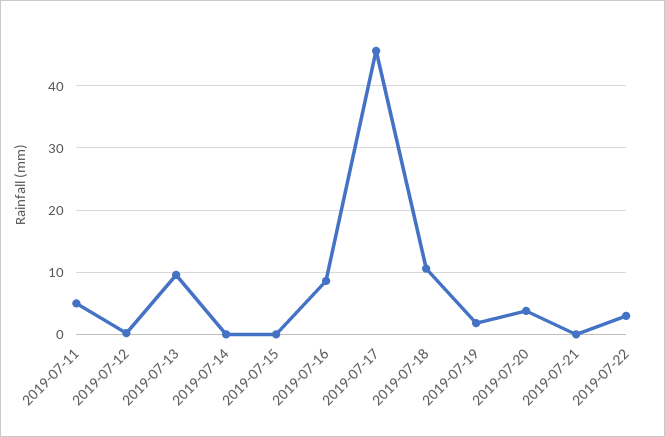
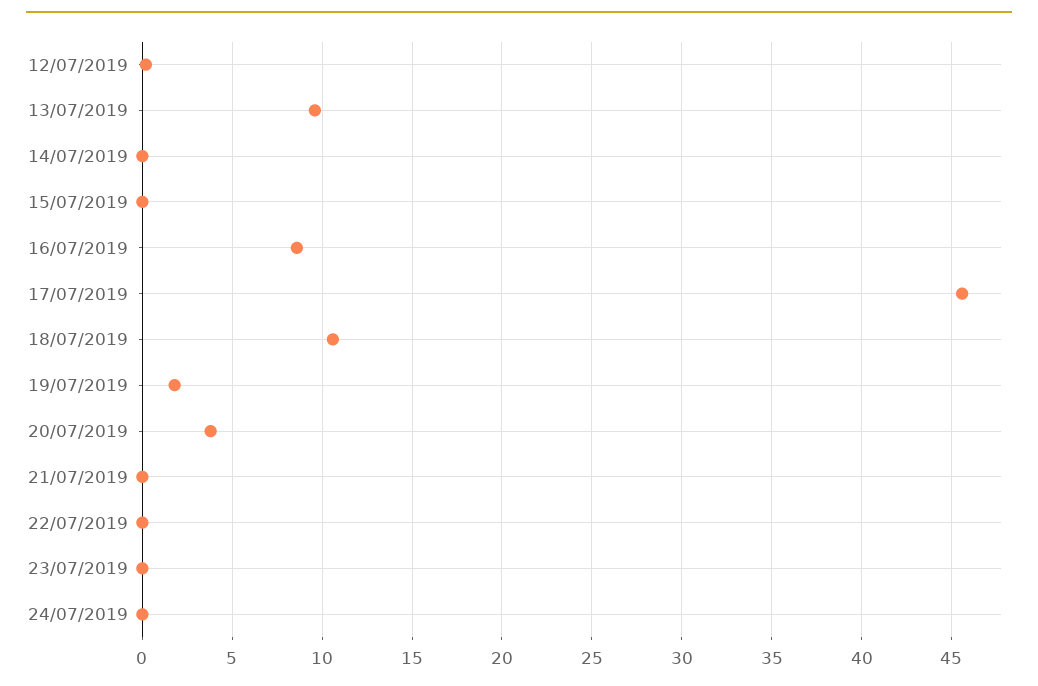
2019-07-11: 5 -> none
2019-07-22: 3 -> 0
23/07/2019: none -> 0
24/07/2019: none -> 0

